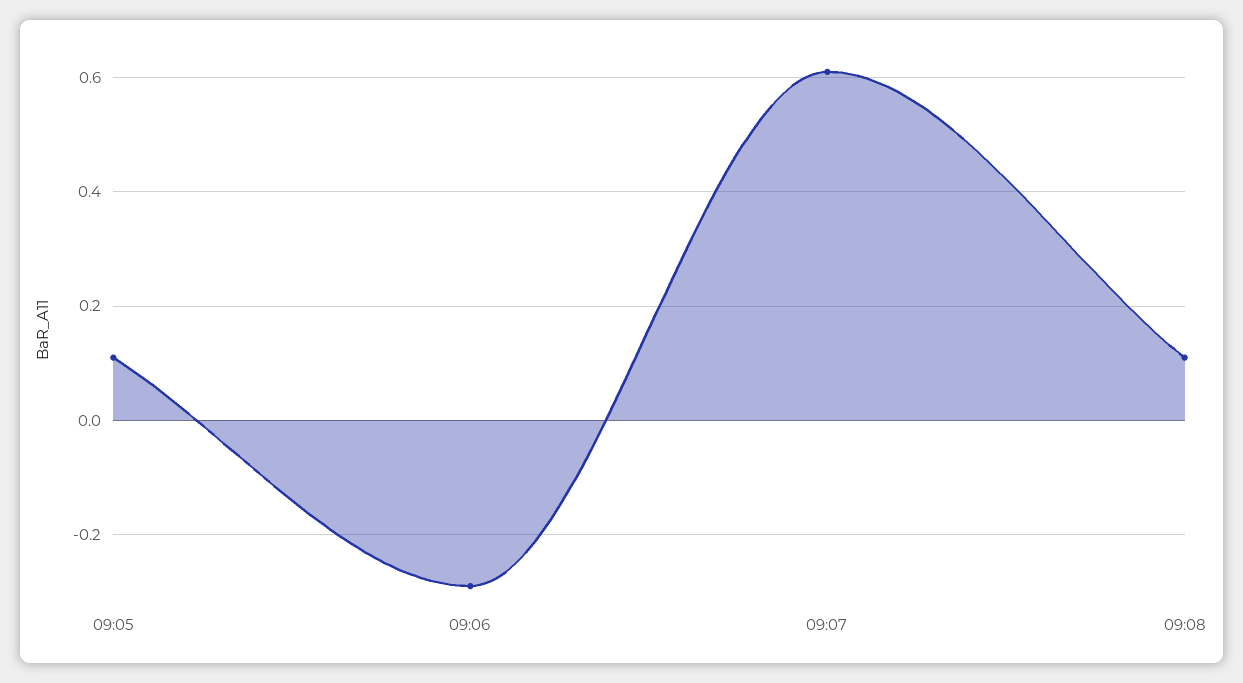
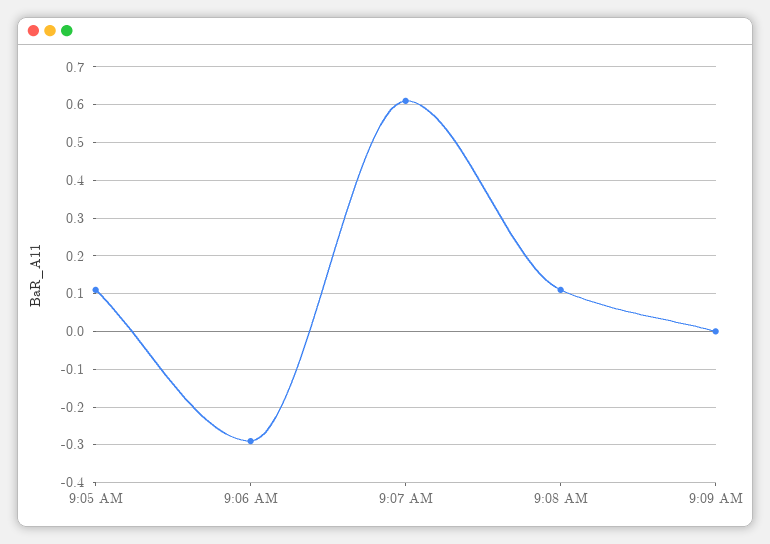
9:09 AM: none -> 0

